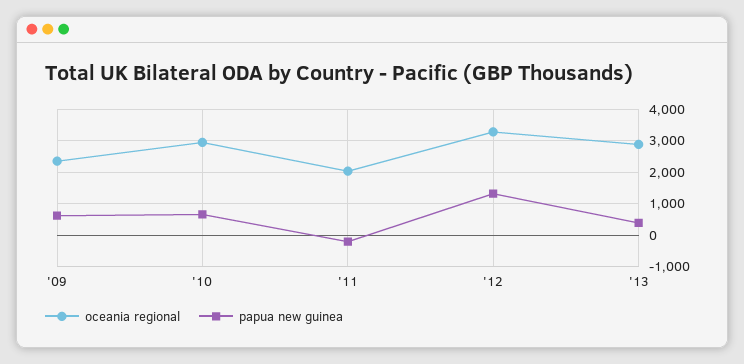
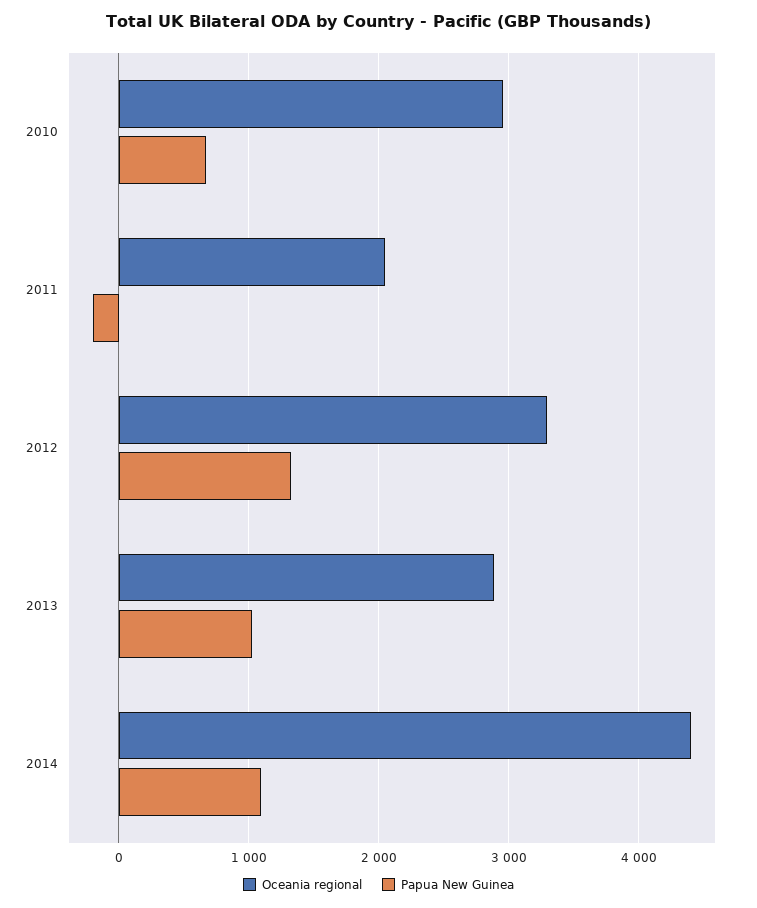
oceania regional, '09: 2400 -> none
papua new guinea, '09: 600 -> none
papua new guinea, '13: 400 -> 1000
oceania regional, 2014: none -> 4400
papua new guinea, 2014: none -> 1100

